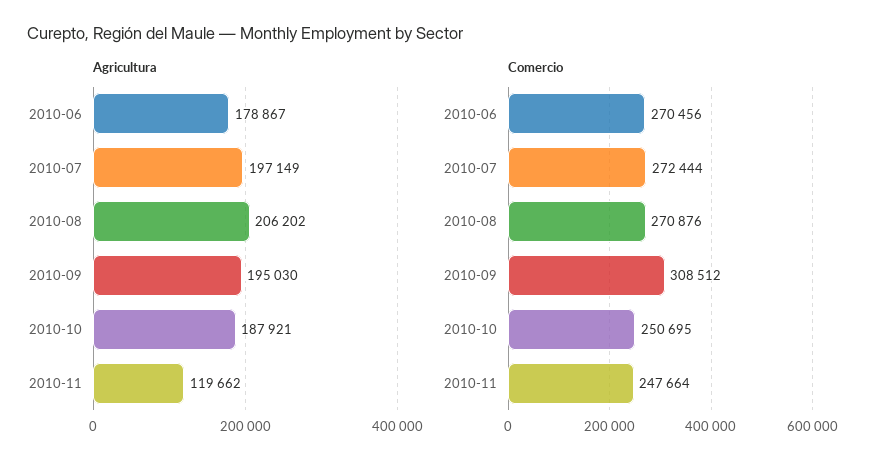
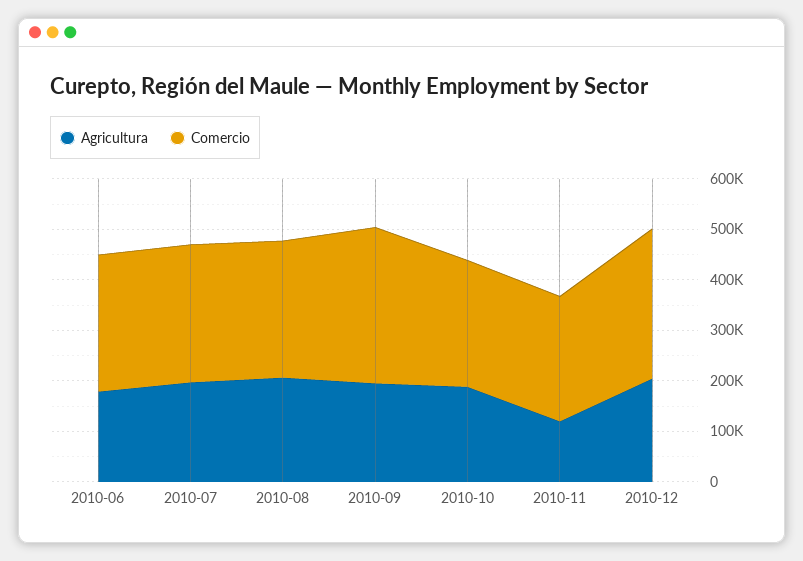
Agricultura, 2010-12: none -> 200000
Comercio, 2010-12: none -> 300000

